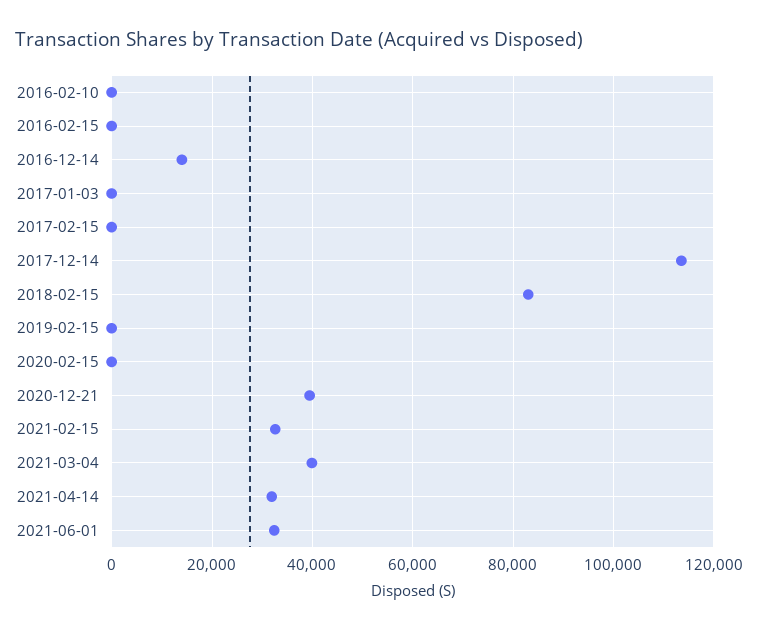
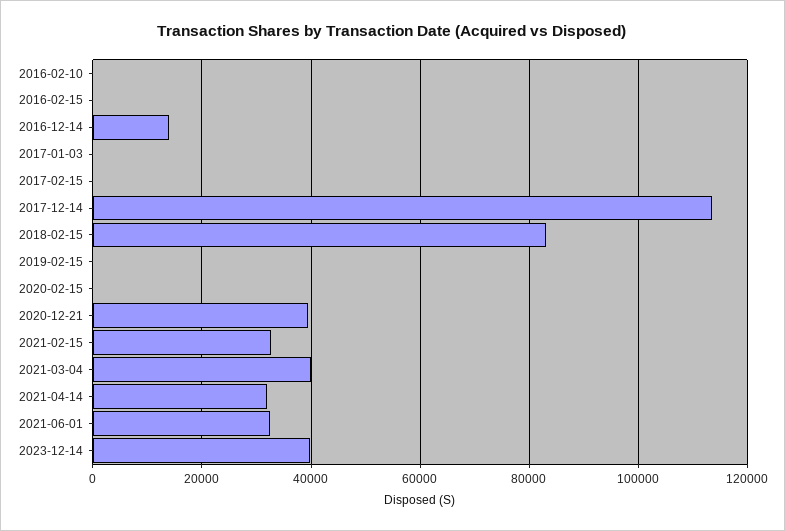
2023-12-14: none -> 40000

